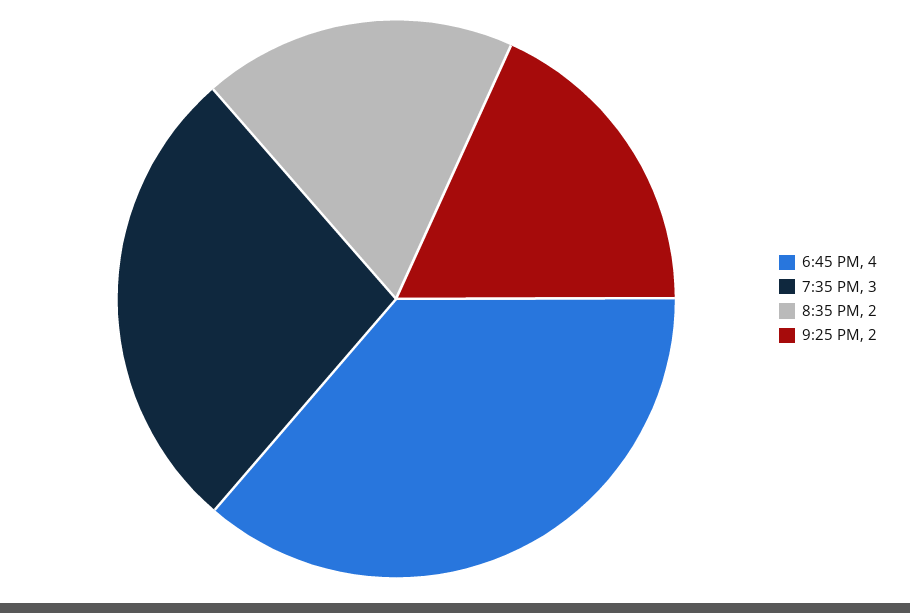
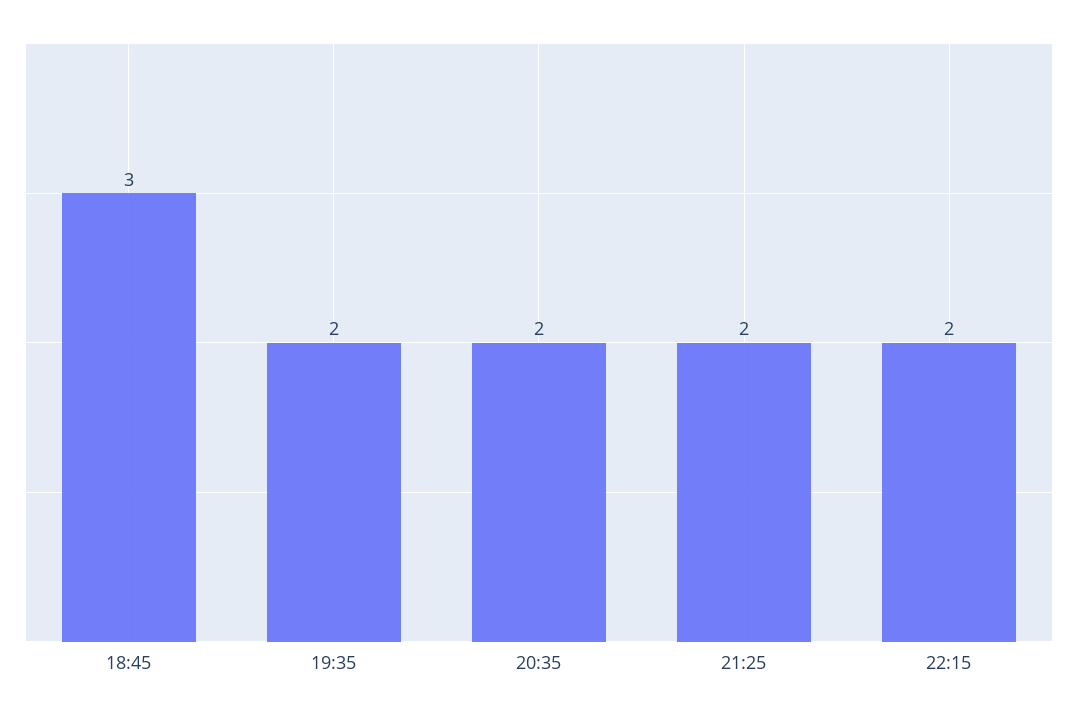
6:45 PM: 4 -> 3
7:35 PM: 3 -> 2
22:15: none -> 2

